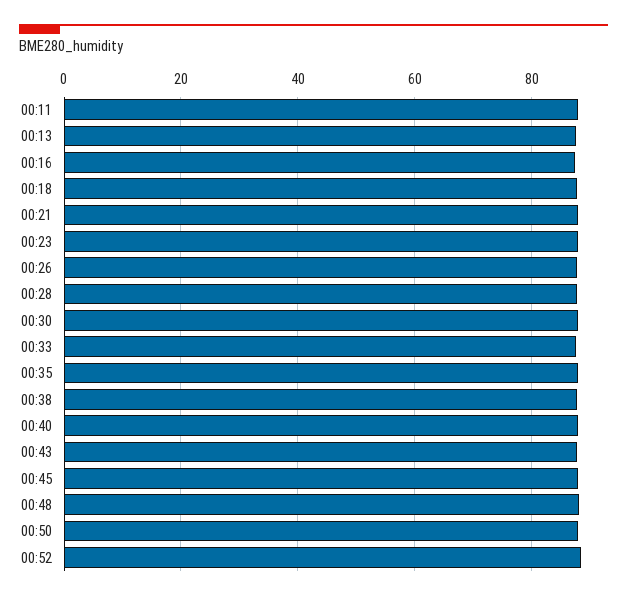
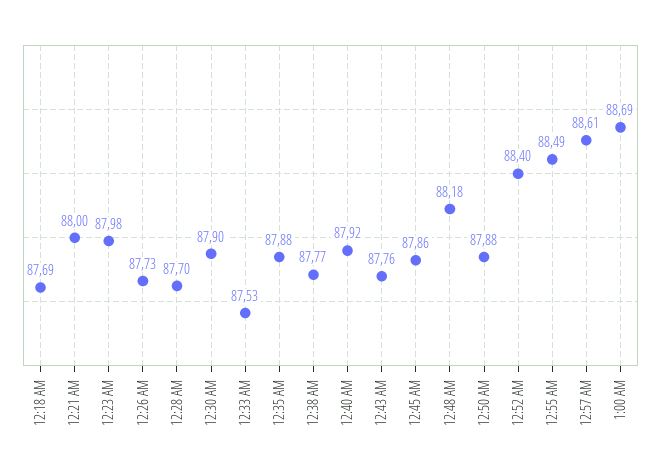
00:11: 88 -> none
00:13: 88 -> none
00:16: 88 -> none
12:55 AM: none -> 88.49
12:57 AM: none -> 88.61
1:00 AM: none -> 88.69

